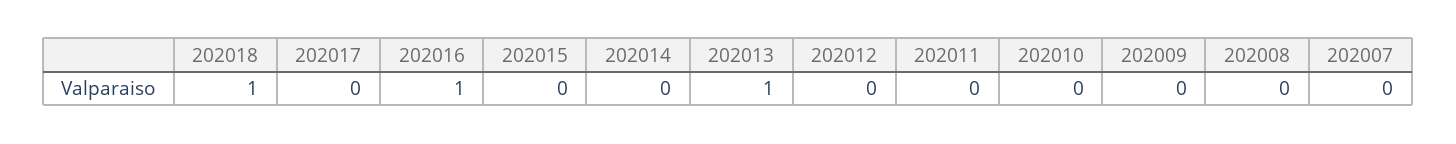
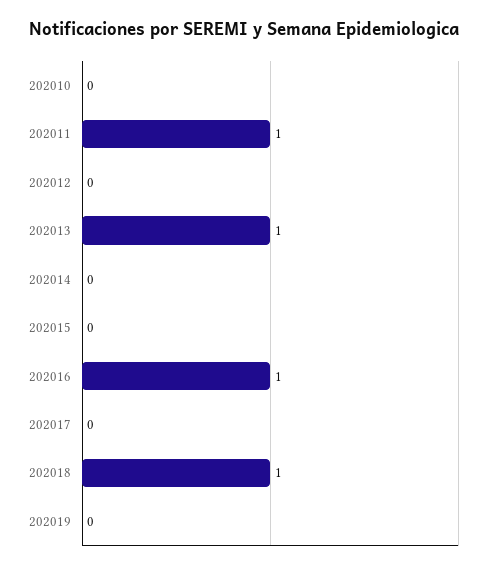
202011: 0 -> 1
202009: 0 -> none
202008: 0 -> none
202007: 0 -> none
202019: none -> 0

